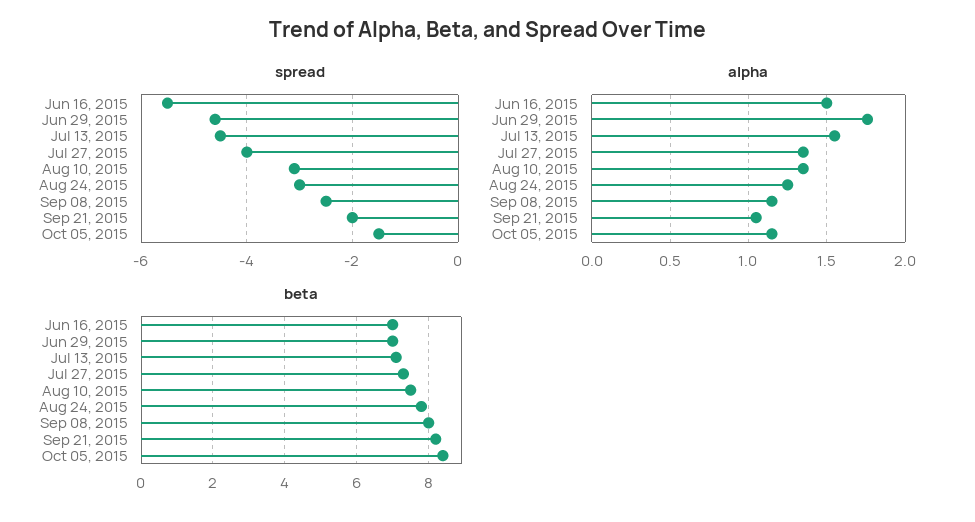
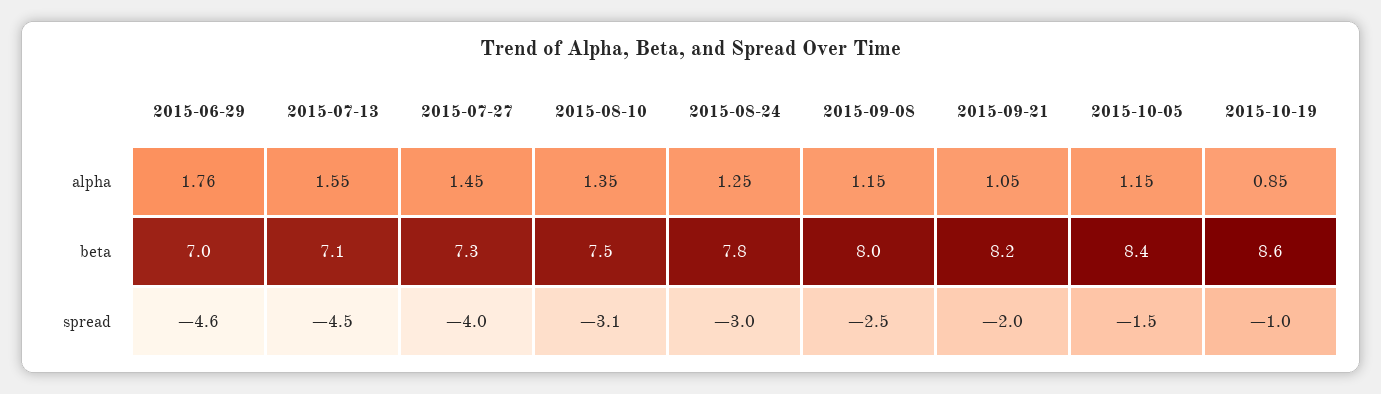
spread, Jun 16, 2015: -5.5 -> none
alpha, Jun 16, 2015: 1.5 -> none
alpha, Jul 27, 2015: 1.35 -> 1.45
beta, Jun 16, 2015: 7 -> none
alpha, 2015-10-19: none -> 0.85
beta, 2015-10-19: none -> 8.6
spread, 2015-10-19: none -> -1

